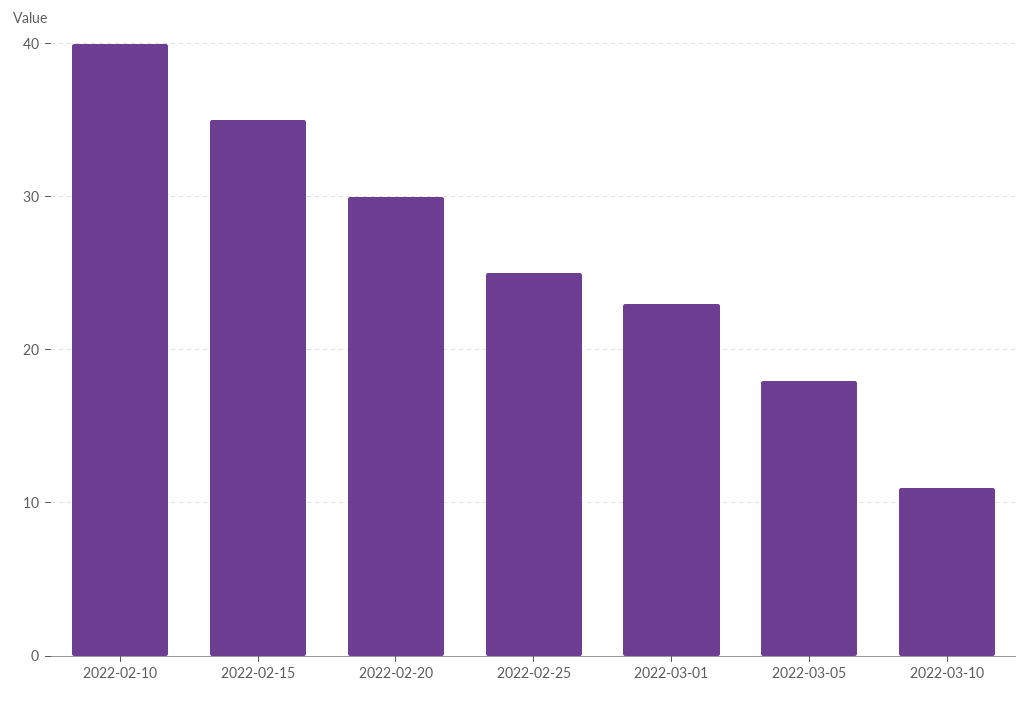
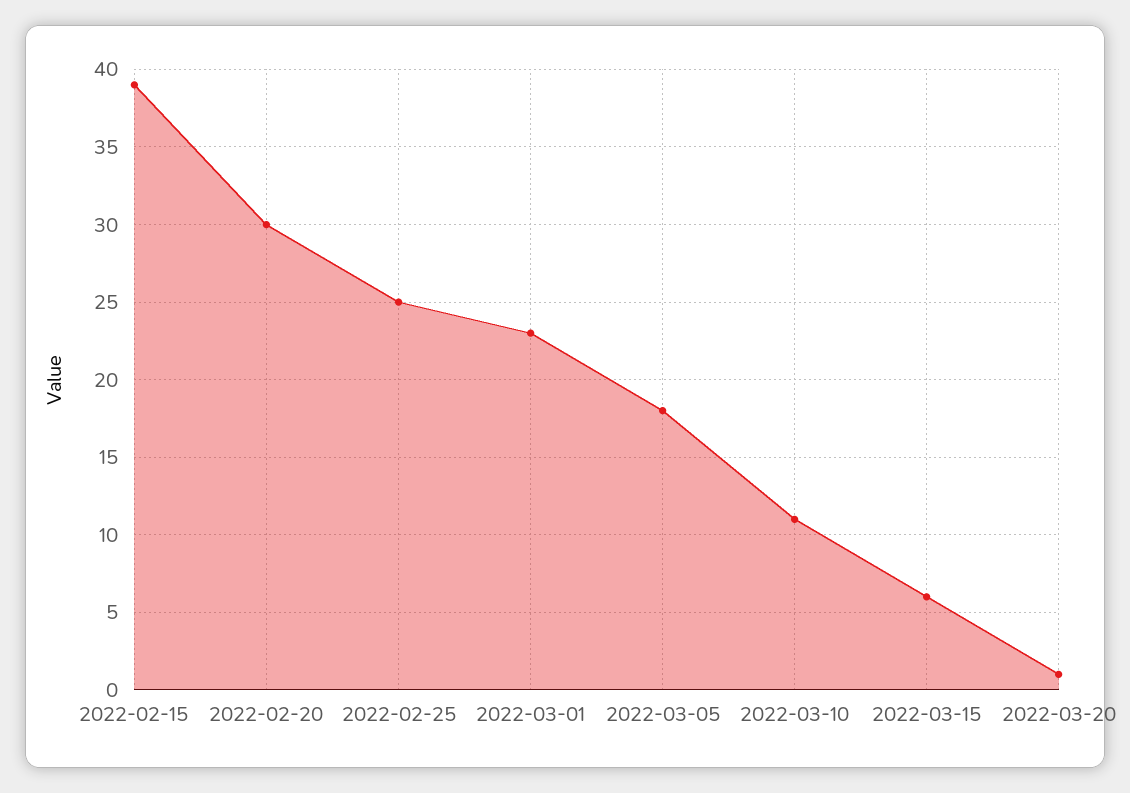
2022-02-10: 40 -> none
2022-02-15: 35 -> 39
2022-03-15: none -> 6
2022-03-20: none -> 1

